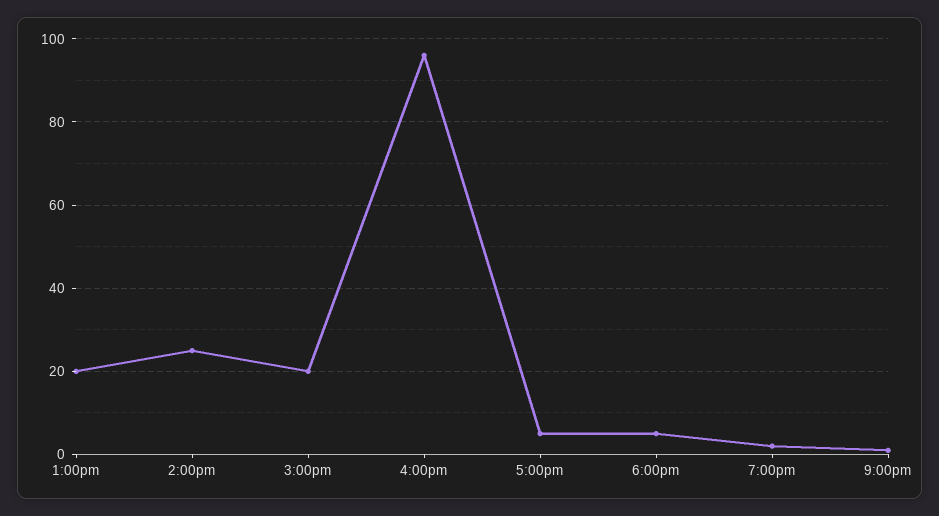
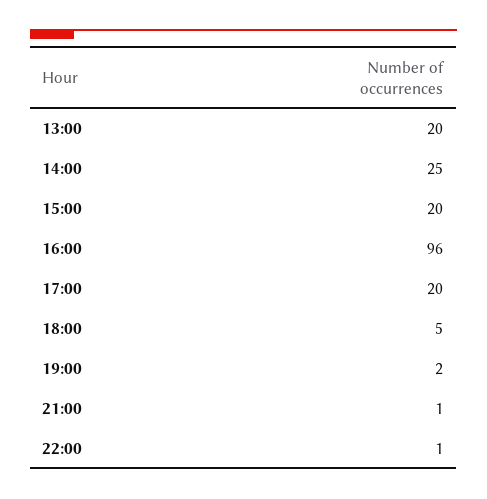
5:00pm: 5 -> 20
22:00: none -> 1

